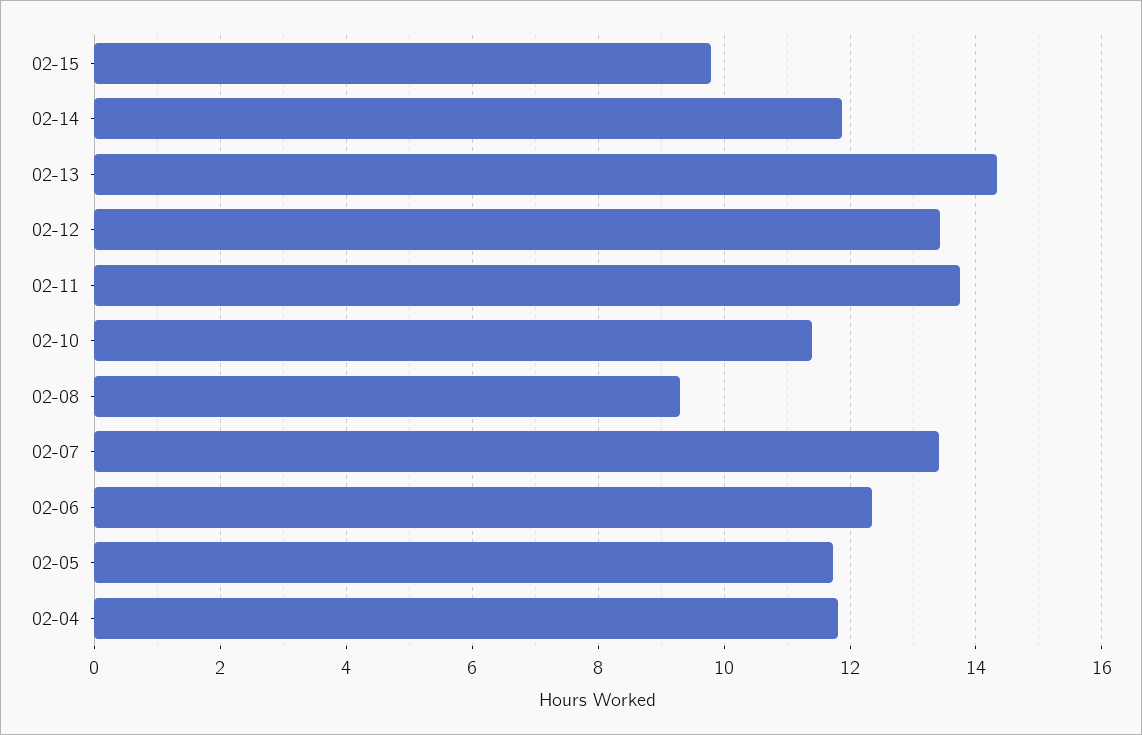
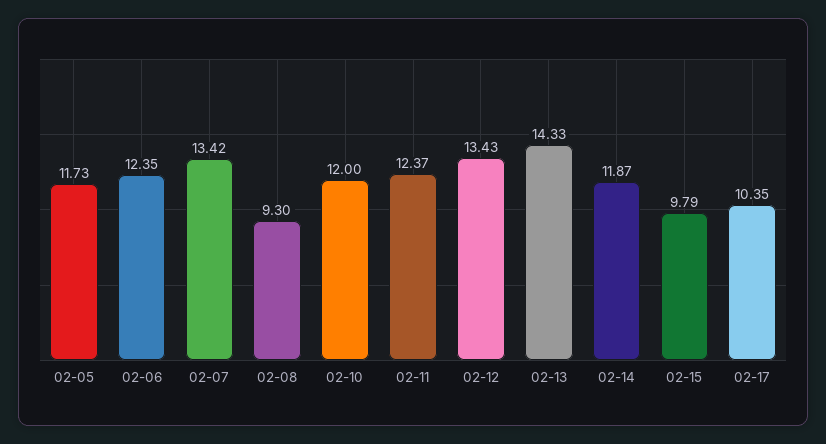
02-11: 13.8 -> 12.37
02-10: 11.4 -> 12
02-04: 11.8 -> none
02-17: none -> 10.35

